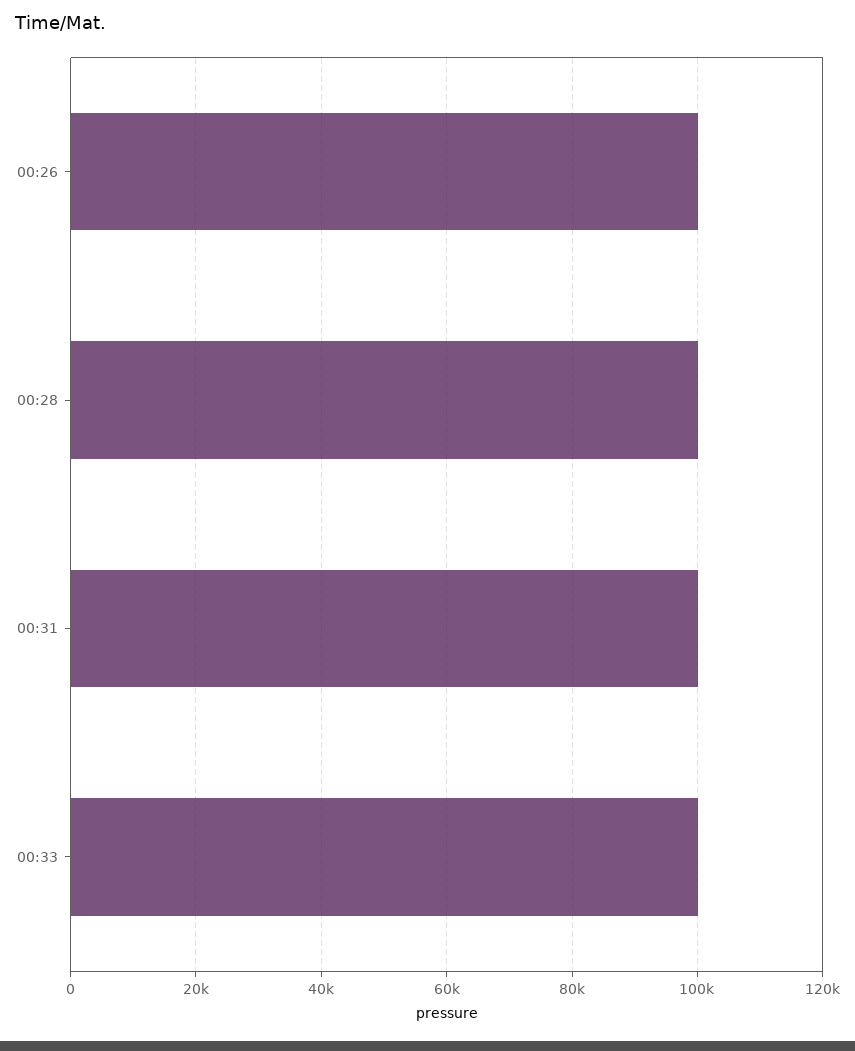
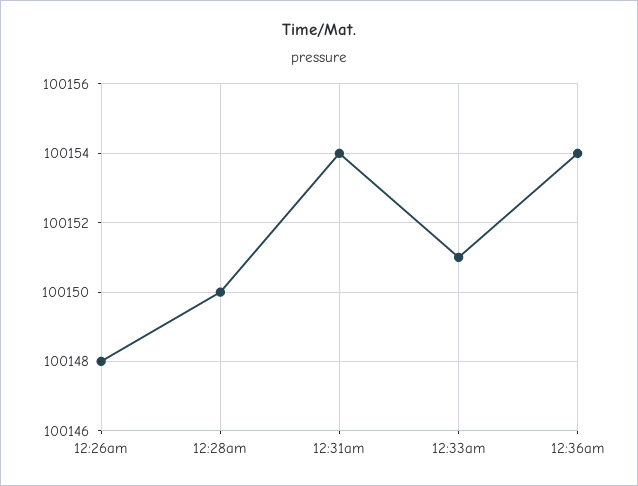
12:36am: none -> 100154

